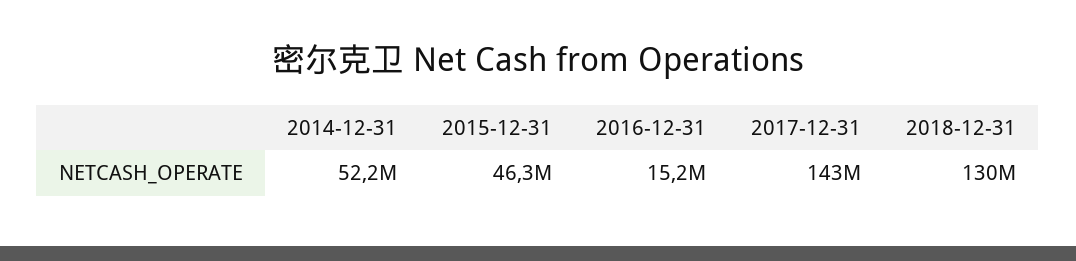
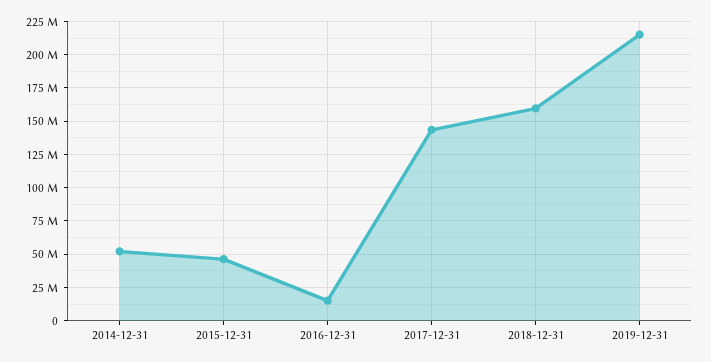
2018-12-31: 130000000 -> 160000000
2019-12-31: none -> 215000000

